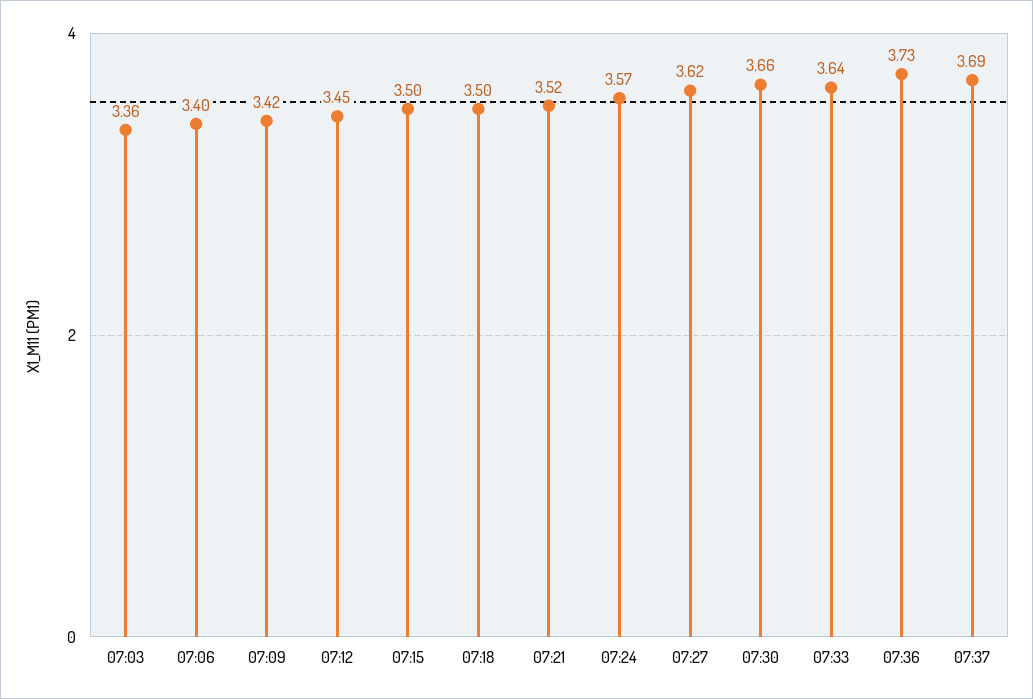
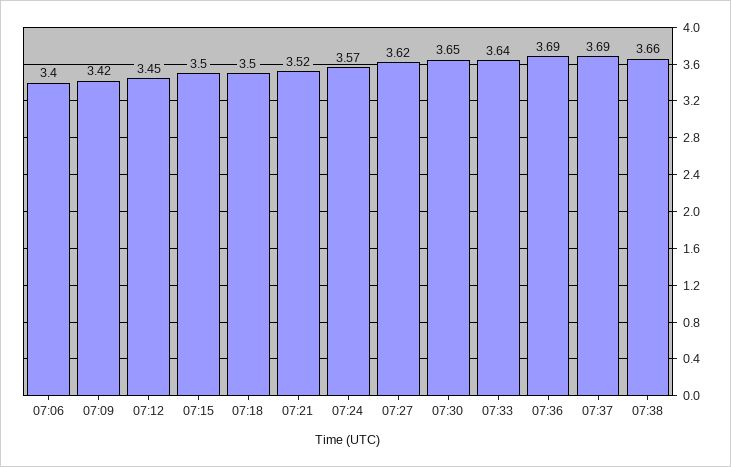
07:03: 3.36 -> none
07:30: 3.66 -> 3.65
07:36: 3.73 -> 3.69
07:38: none -> 3.66

